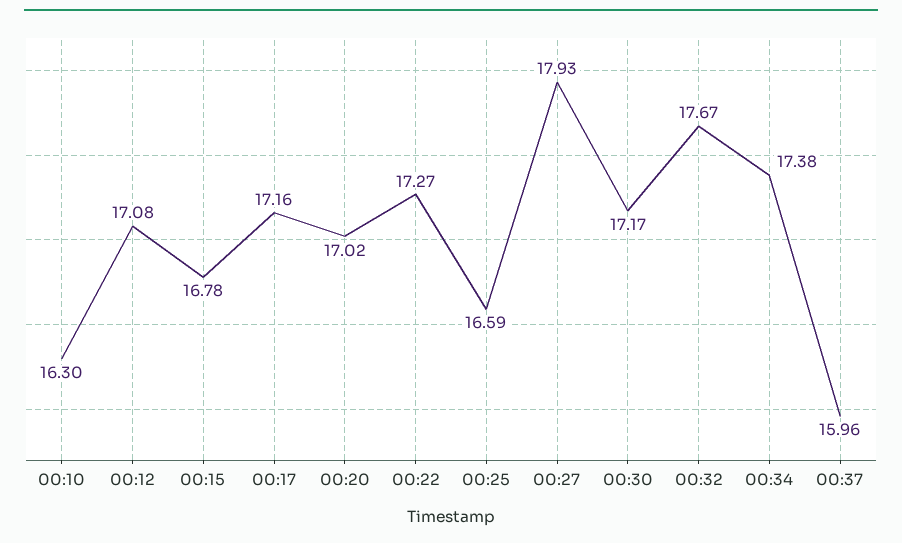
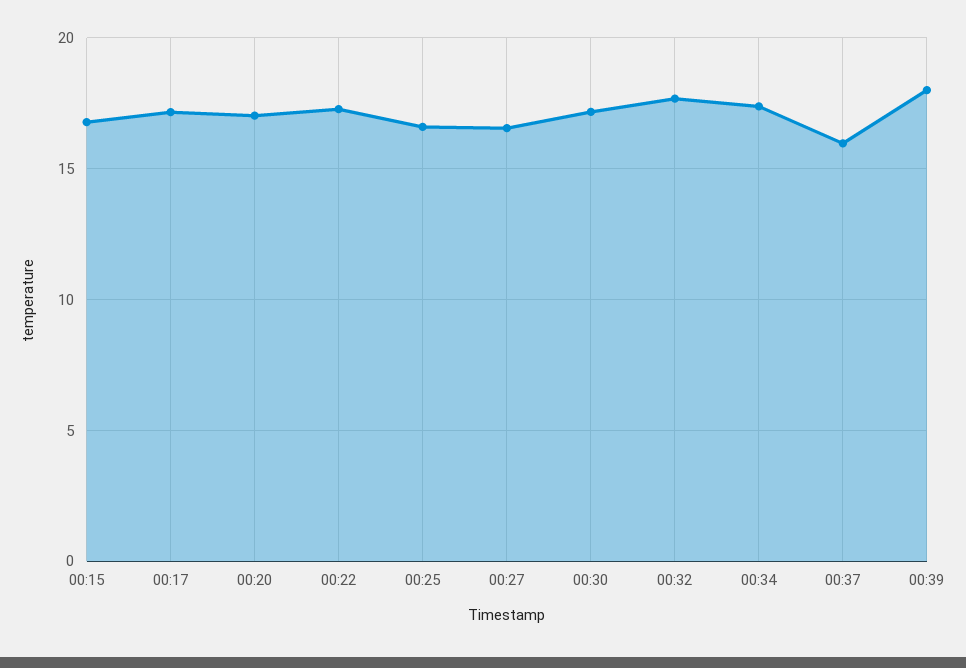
00:10: 16.3 -> none
00:12: 17.08 -> none
00:27: 17.93 -> 16.5
00:39: none -> 18

